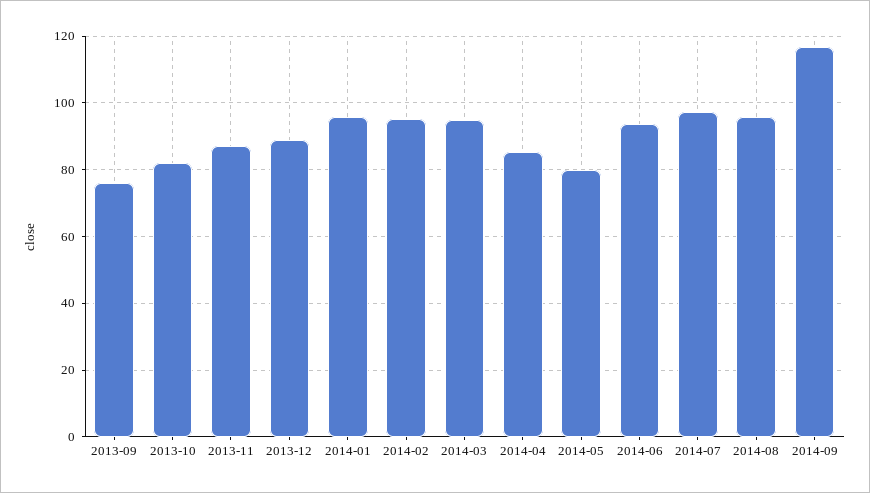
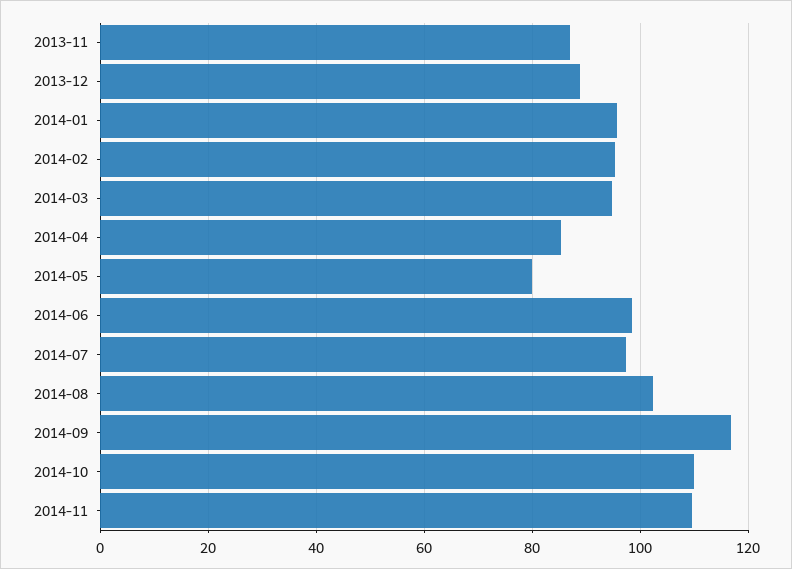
2013-09: 76 -> none
2013-10: 82 -> none
2014-06: 94 -> 98
2014-08: 96 -> 102
2014-10: none -> 110
2014-11: none -> 110

